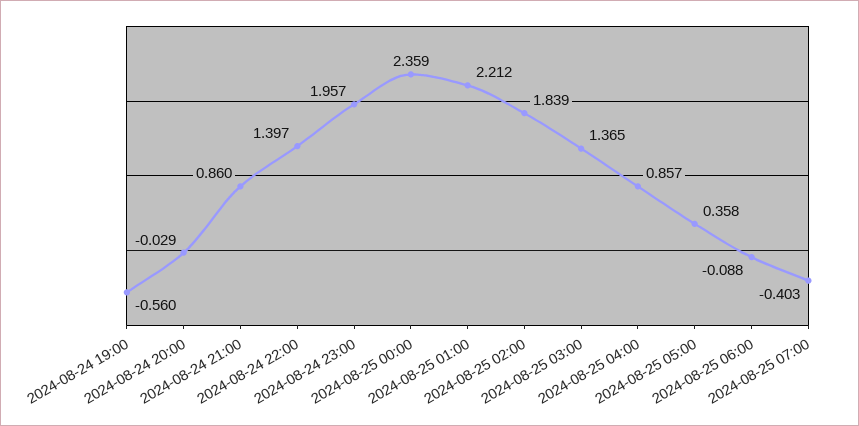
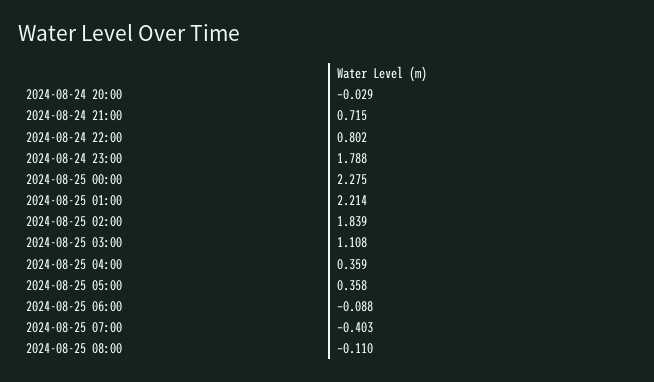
2024-08-24 19:00: -0.56 -> none
2024-08-24 21:00: 0.86 -> 0.715
2024-08-24 22:00: 1.397 -> 0.802
2024-08-24 23:00: 1.957 -> 1.788
2024-08-25 00:00: 2.359 -> 2.275
2024-08-25 01:00: 2.212 -> 2.214
2024-08-25 03:00: 1.365 -> 1.108
2024-08-25 04:00: 0.857 -> 0.359
2024-08-25 08:00: none -> -0.11

